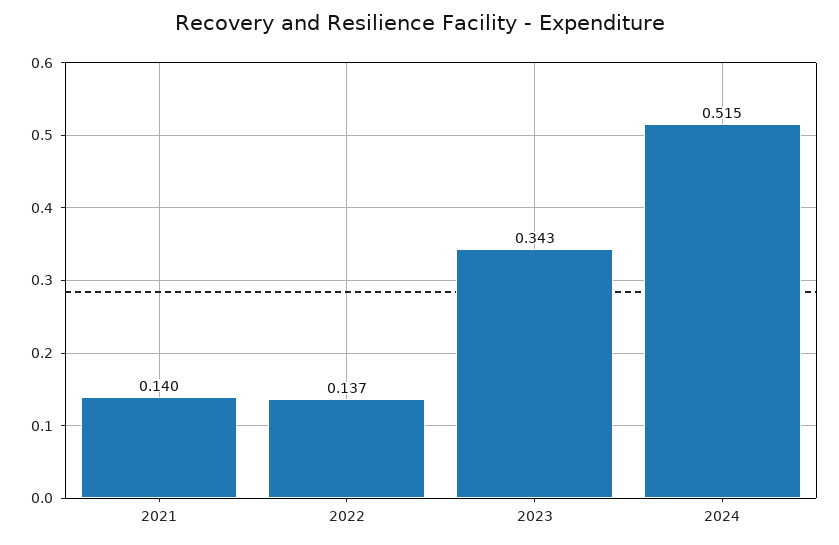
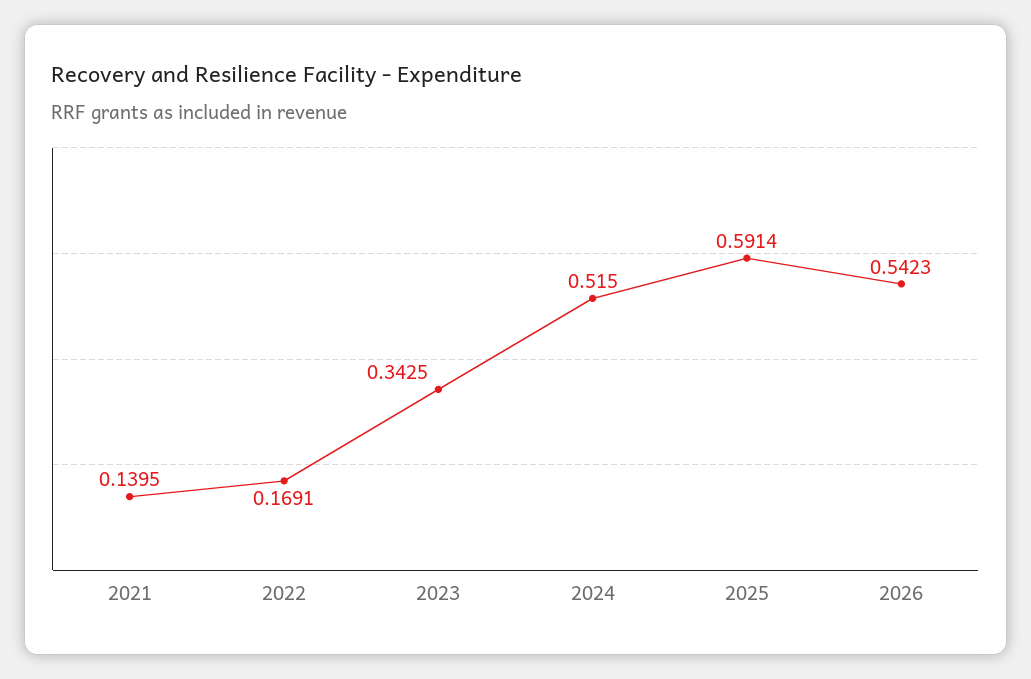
2022: 0.137 -> 0.1691
2025: none -> 0.5914
2026: none -> 0.5423

